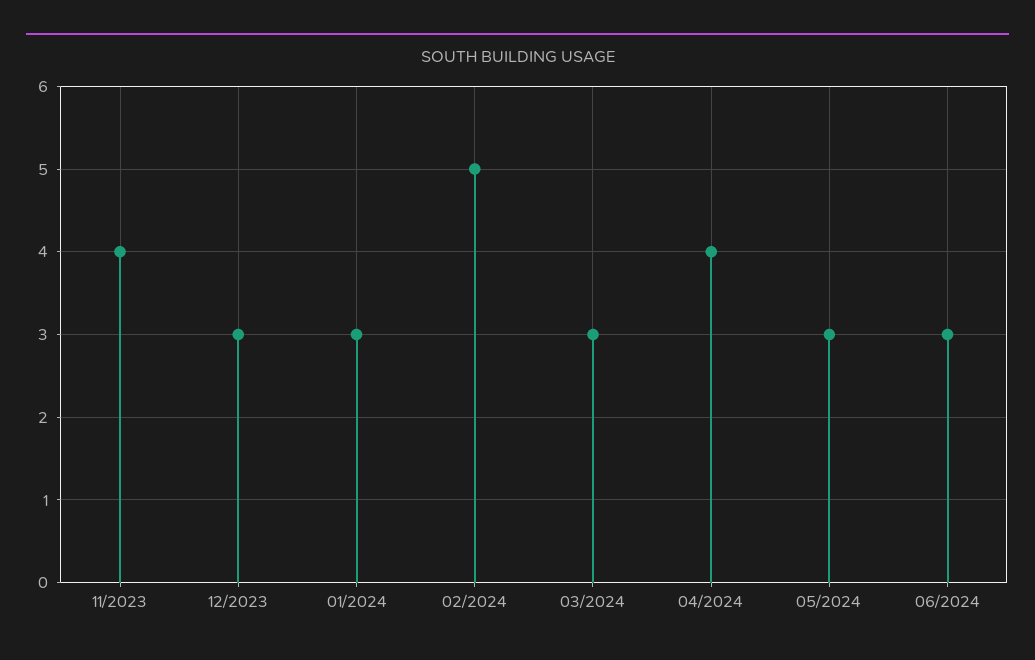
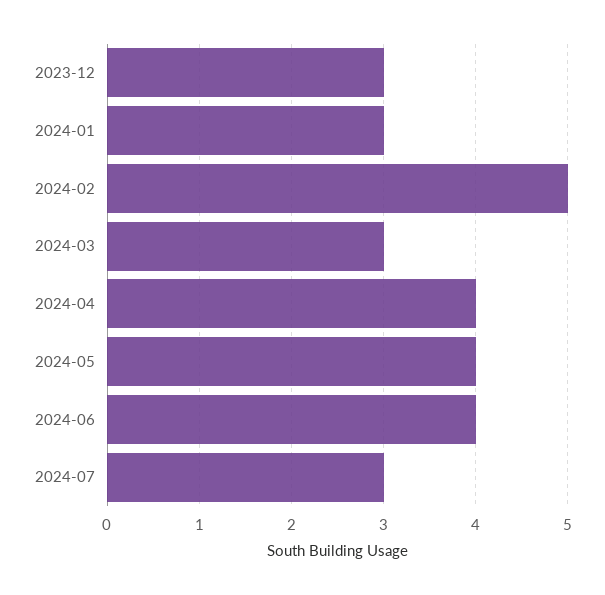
11/2023: 4 -> none
05/2024: 3 -> 4
06/2024: 3 -> 4
2024-07: none -> 3

